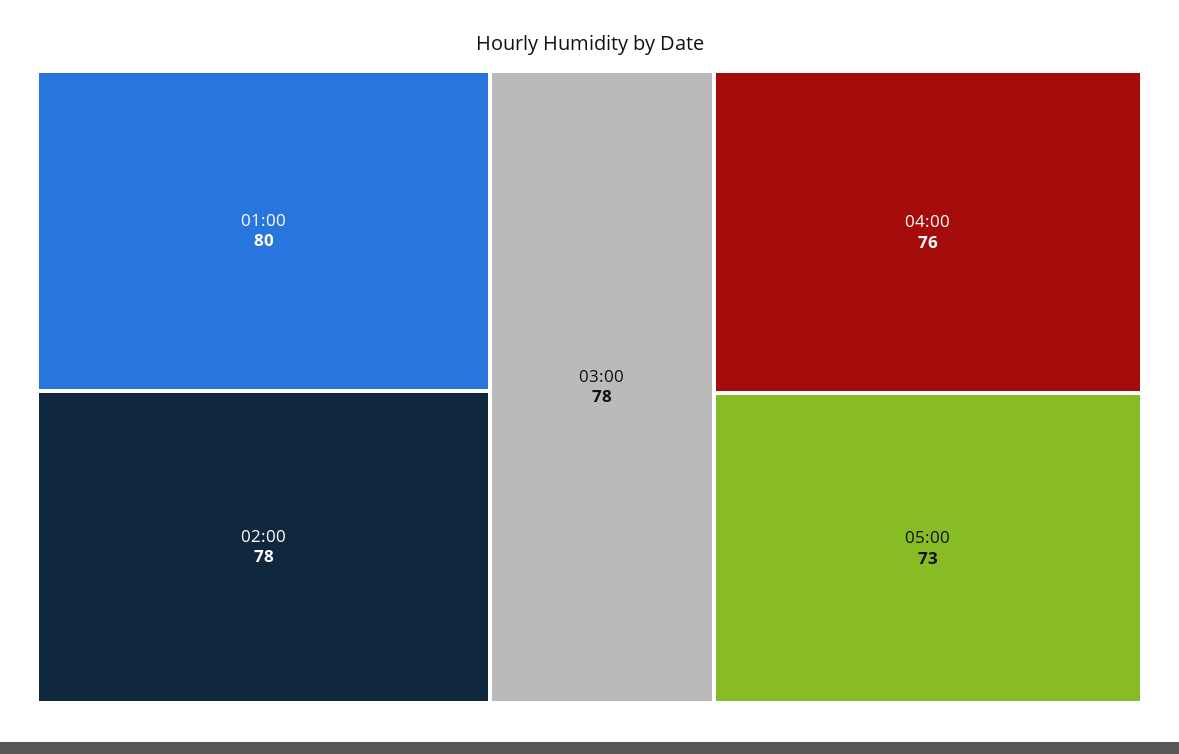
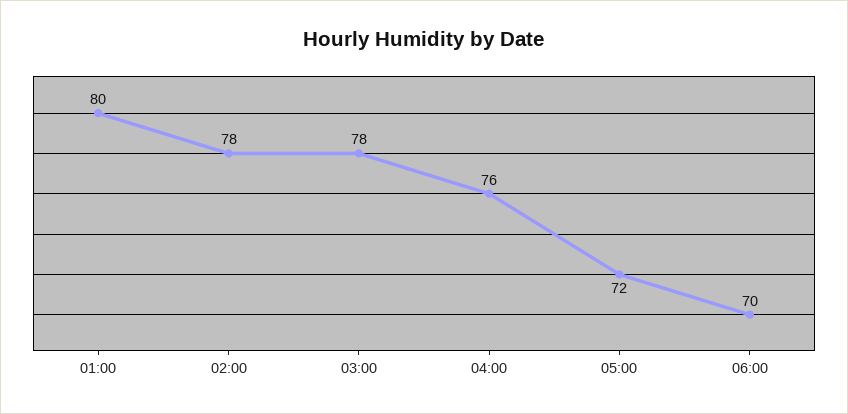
05:00: 73 -> 72
06:00: none -> 70

